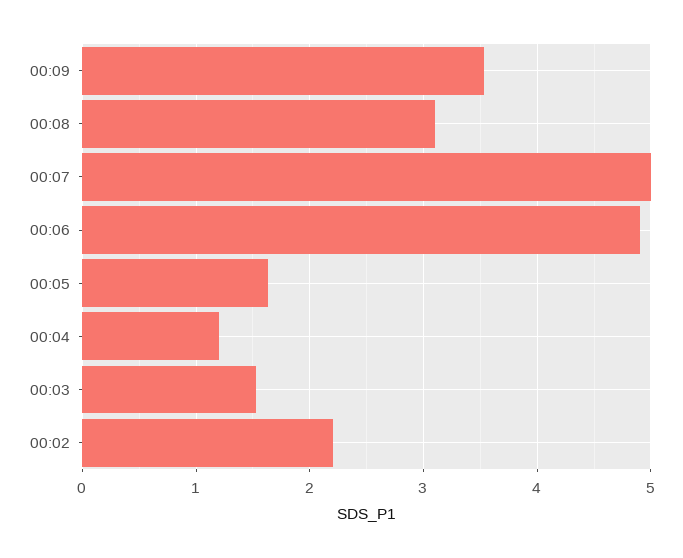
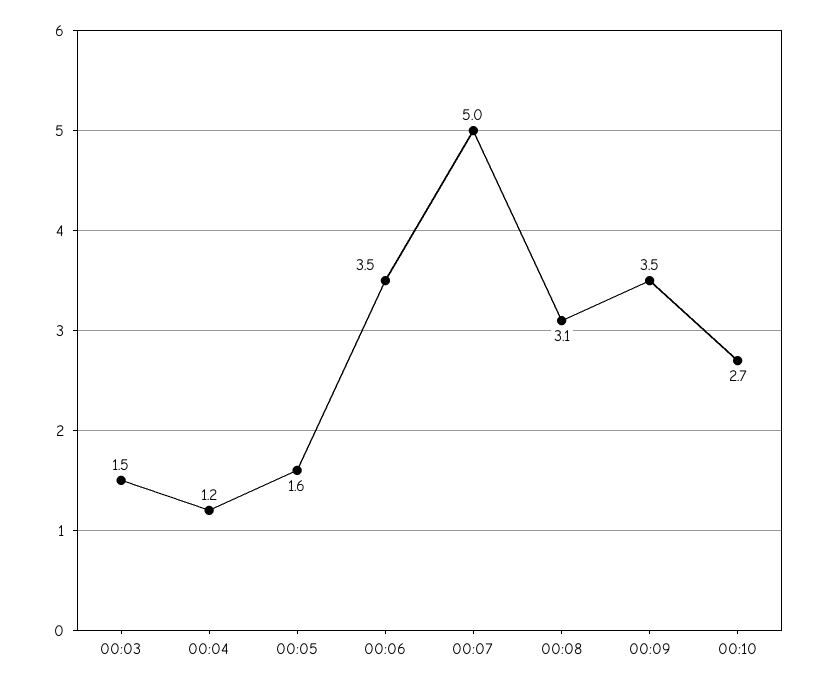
00:06: 4.9 -> 3.5
00:02: 2.2 -> none
00:10: none -> 2.7

